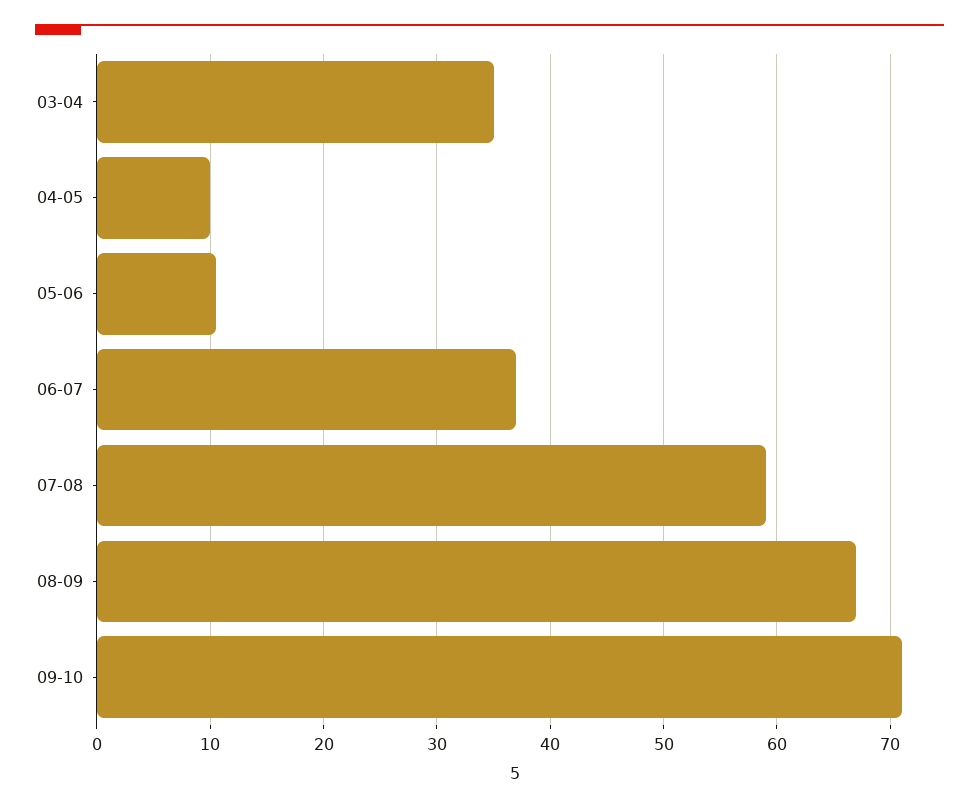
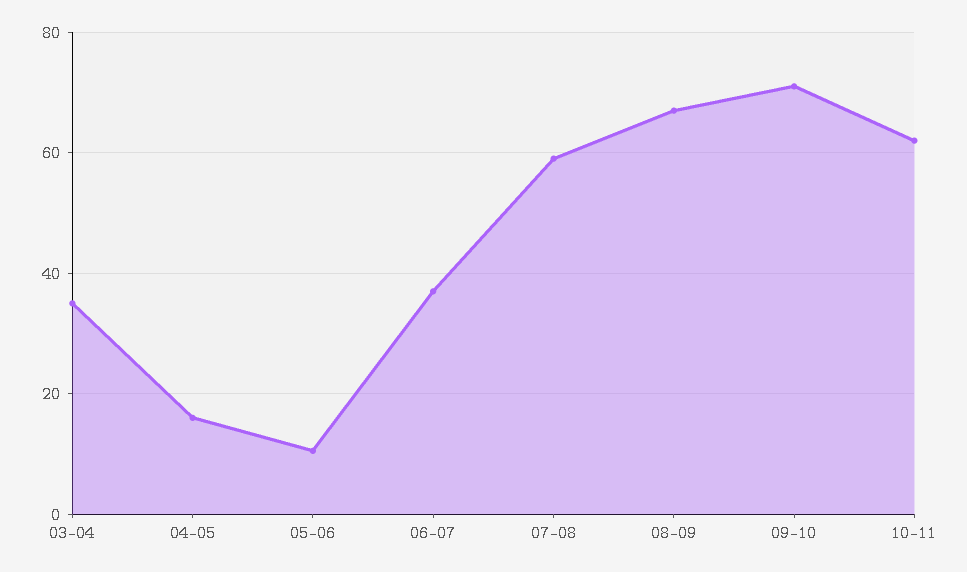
04-05: 10 -> 16
10-11: none -> 62

